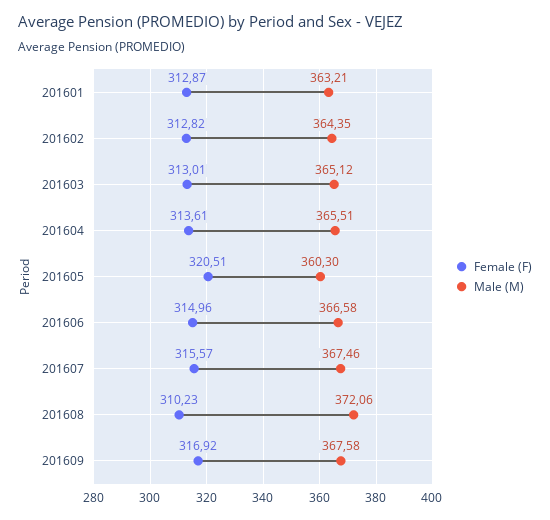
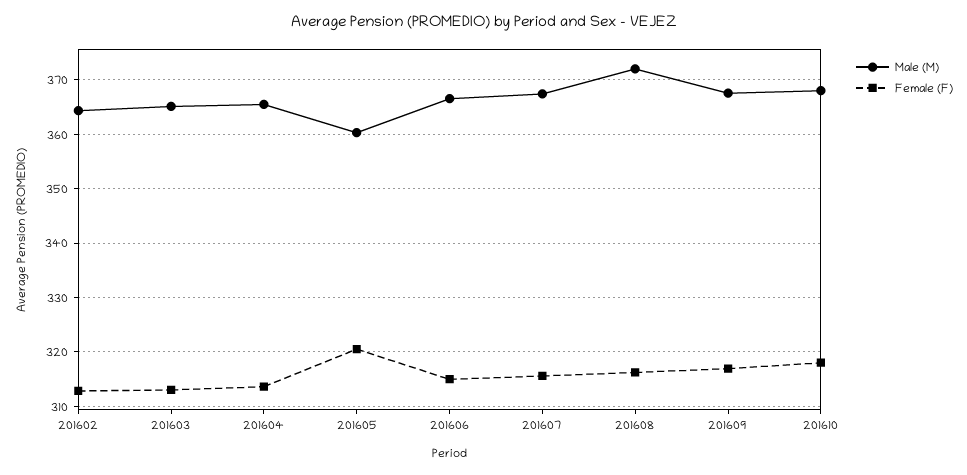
Female (F), 201601: 312.87 -> none
Male (M), 201601: 363.21 -> none
Female (F), 201608: 310.23 -> 316
Male (M), 201610: none -> 368
Female (F), 201610: none -> 318

